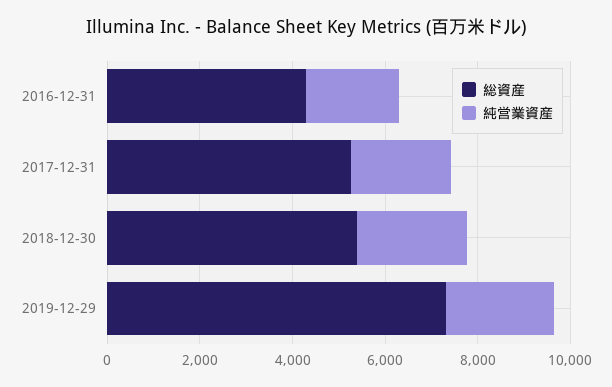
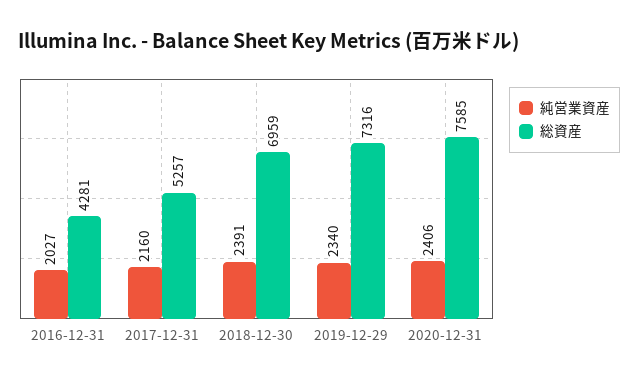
総資産, 2018-12-30: 5500 -> 6959
純営業資産, 2020-12-31: none -> 2406
総資産, 2020-12-31: none -> 7585

